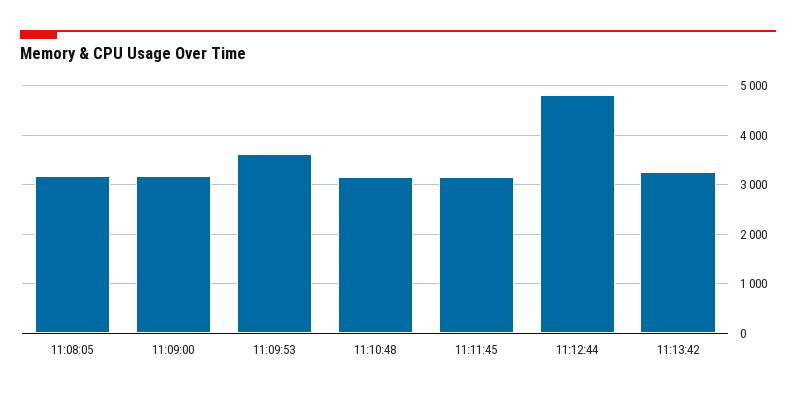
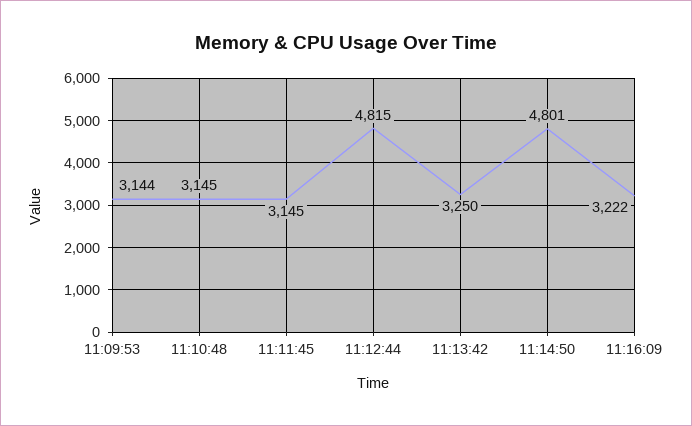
11:08:05: 3200 -> none
11:09:00: 3200 -> none
11:09:53: 3600 -> 3144
11:14:50: none -> 4801
11:16:09: none -> 3222

